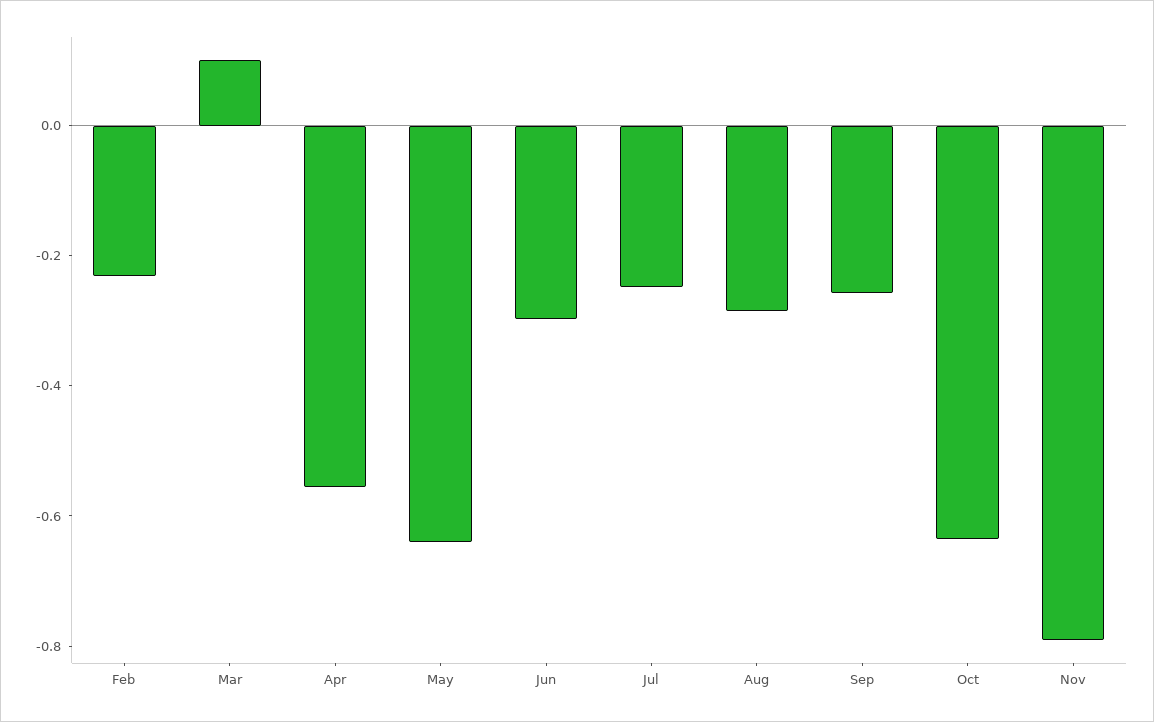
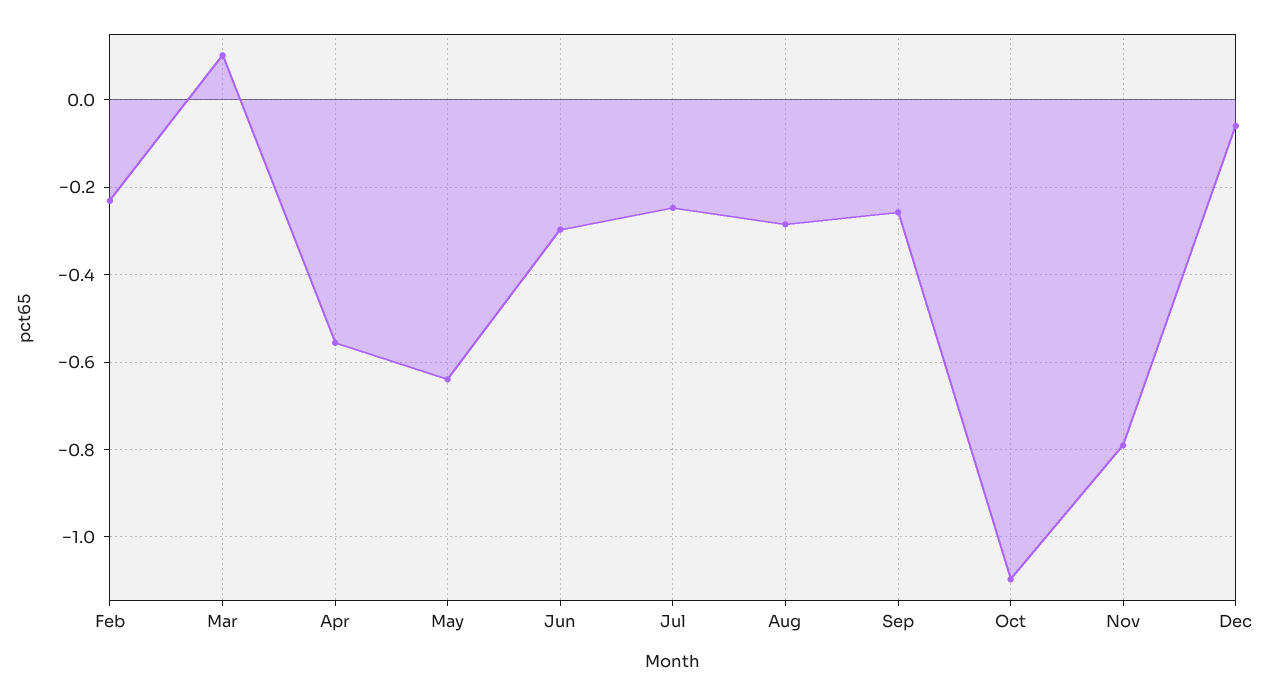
Oct: -0.65 -> -1.1
Dec: none -> -0.06

